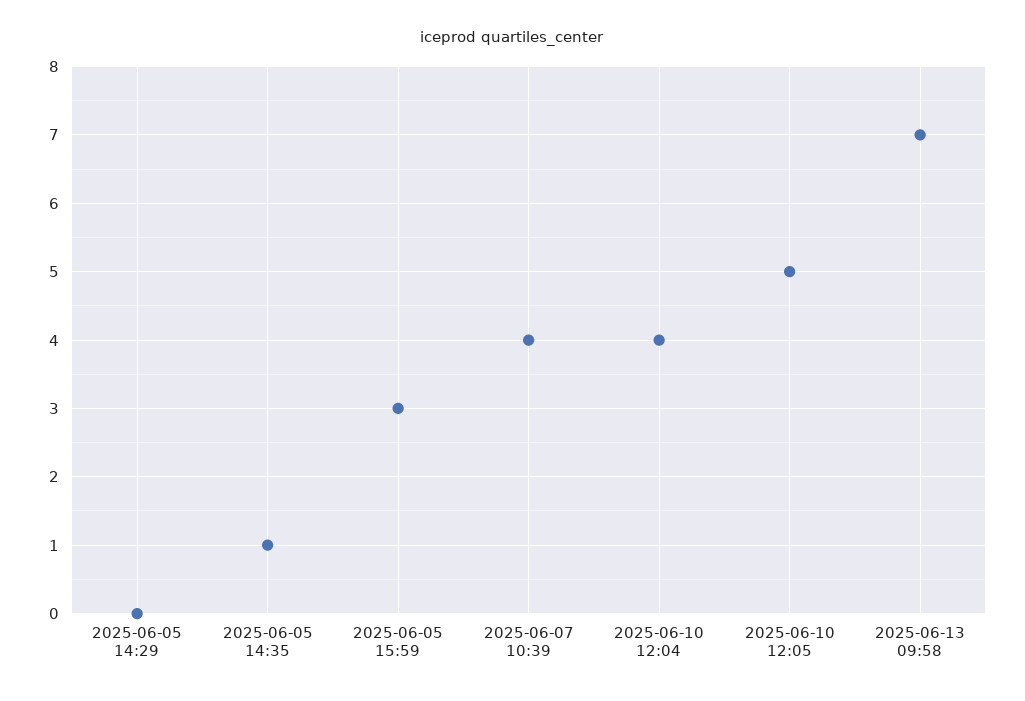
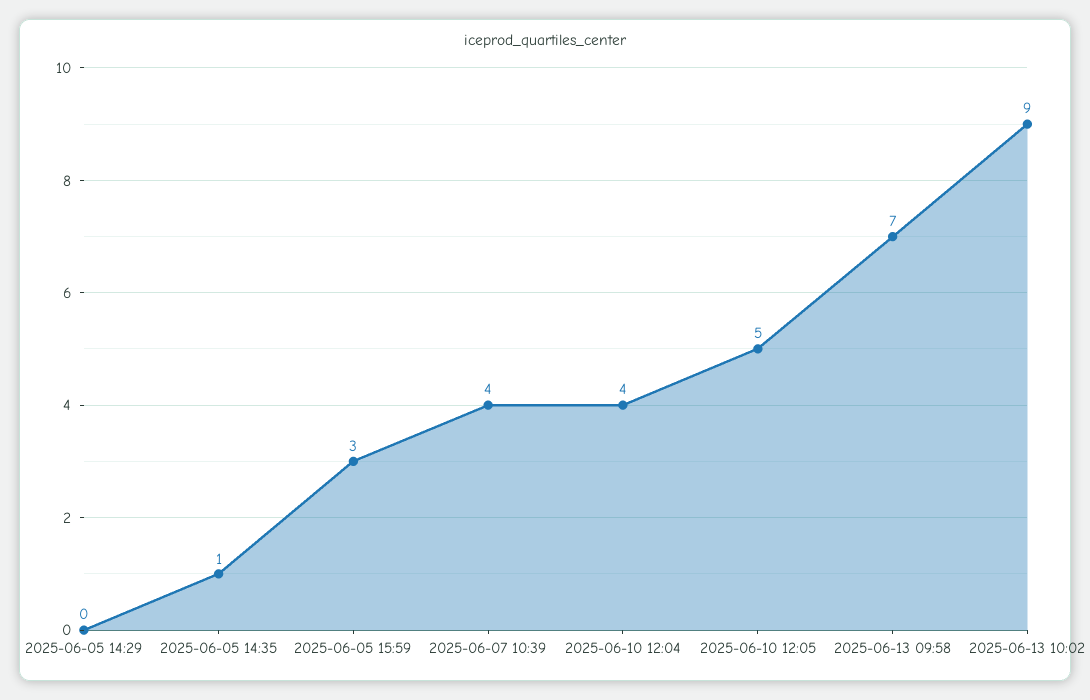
2025-06-13 10:02: none -> 9

